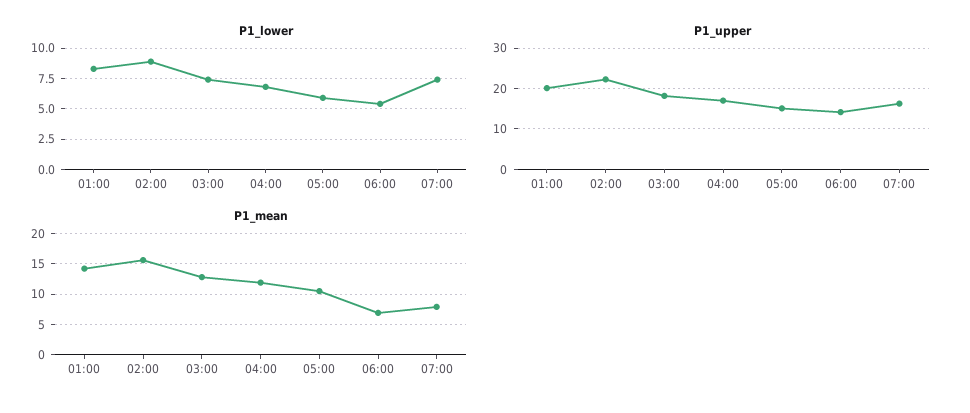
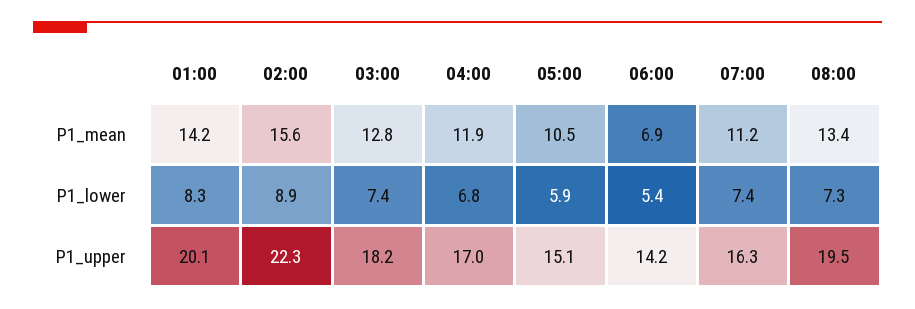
P1_mean, 07:00: 8 -> 11.2
P1_mean, 08:00: none -> 13.4
P1_lower, 08:00: none -> 7.3
P1_upper, 08:00: none -> 19.5

